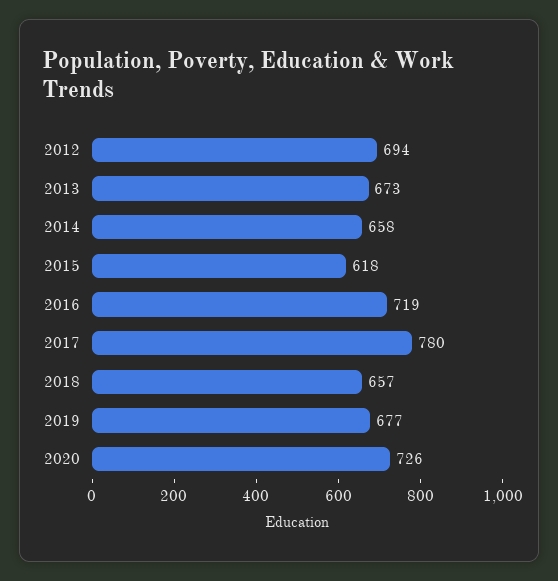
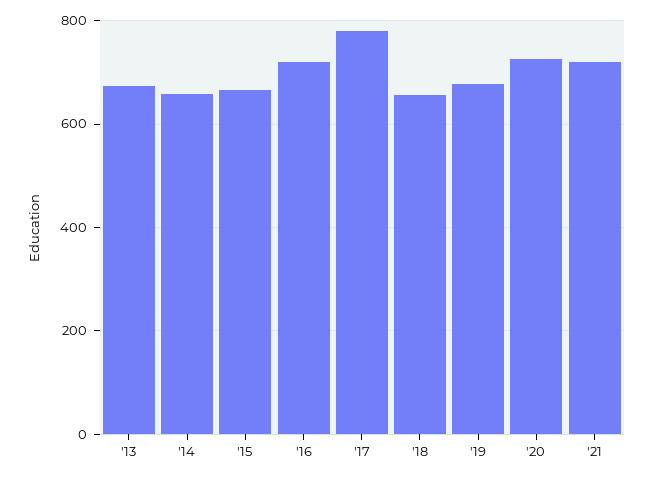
2012: 694 -> none
2015: 618 -> 660
'21: none -> 720

